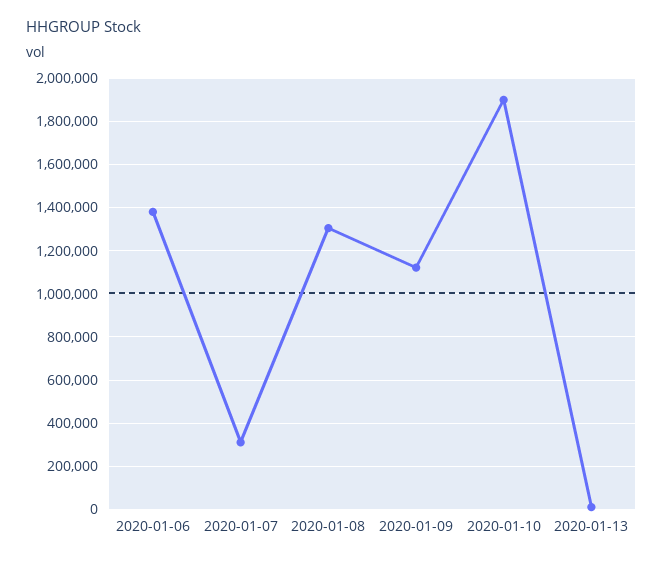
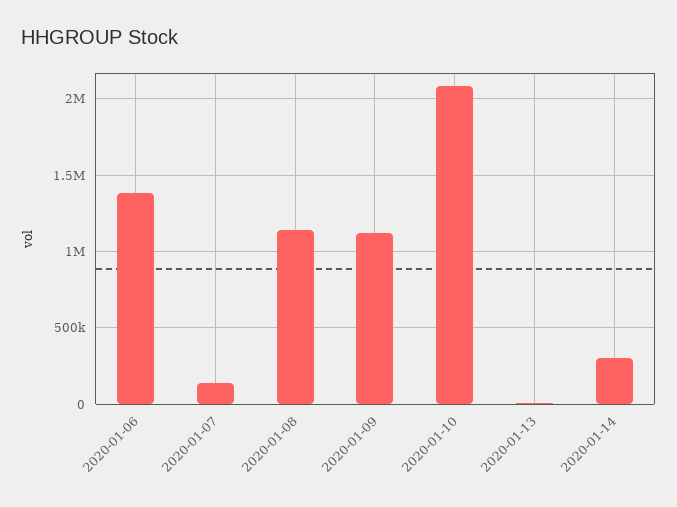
2020-01-07: 300000 -> 150000
2020-01-08: 1300000 -> 1150000
2020-01-10: 1900000 -> 2100000
2020-01-14: none -> 300000

